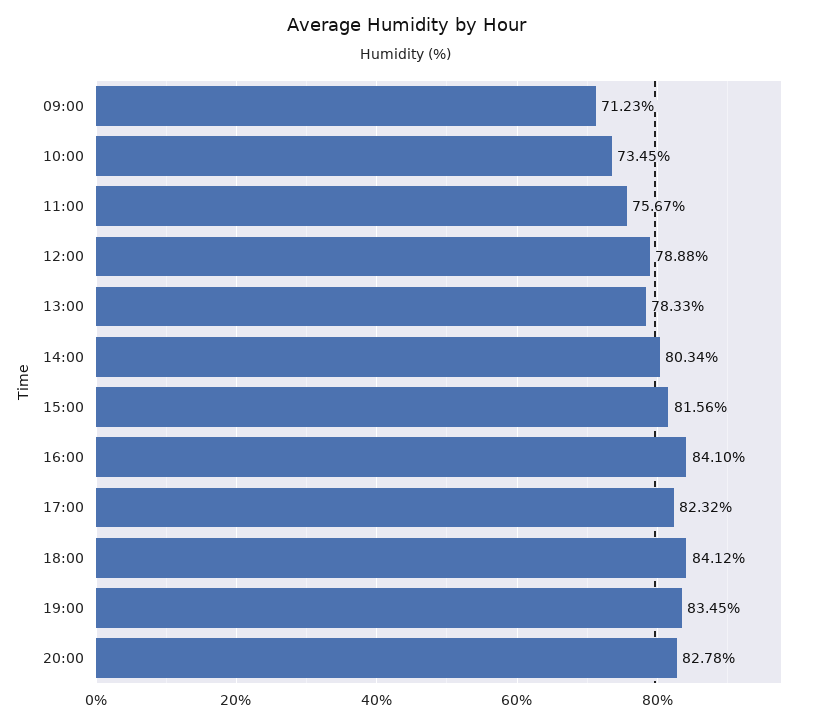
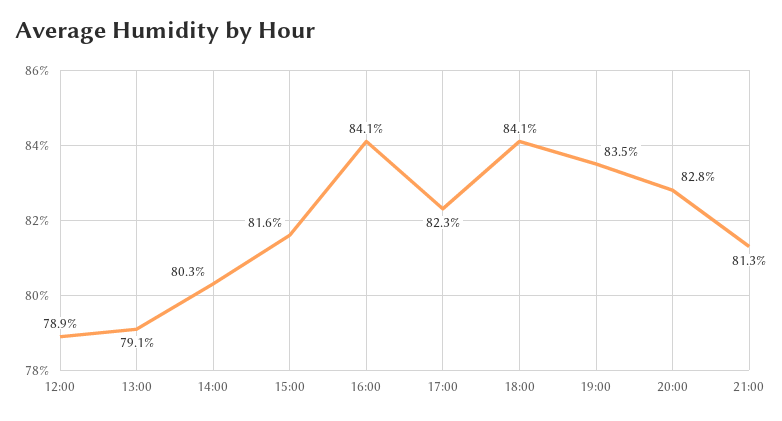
09:00: 71.23 -> none
10:00: 73.45 -> none
11:00: 75.67 -> none
13:00: 78.33 -> 79.1
21:00: none -> 81.3

